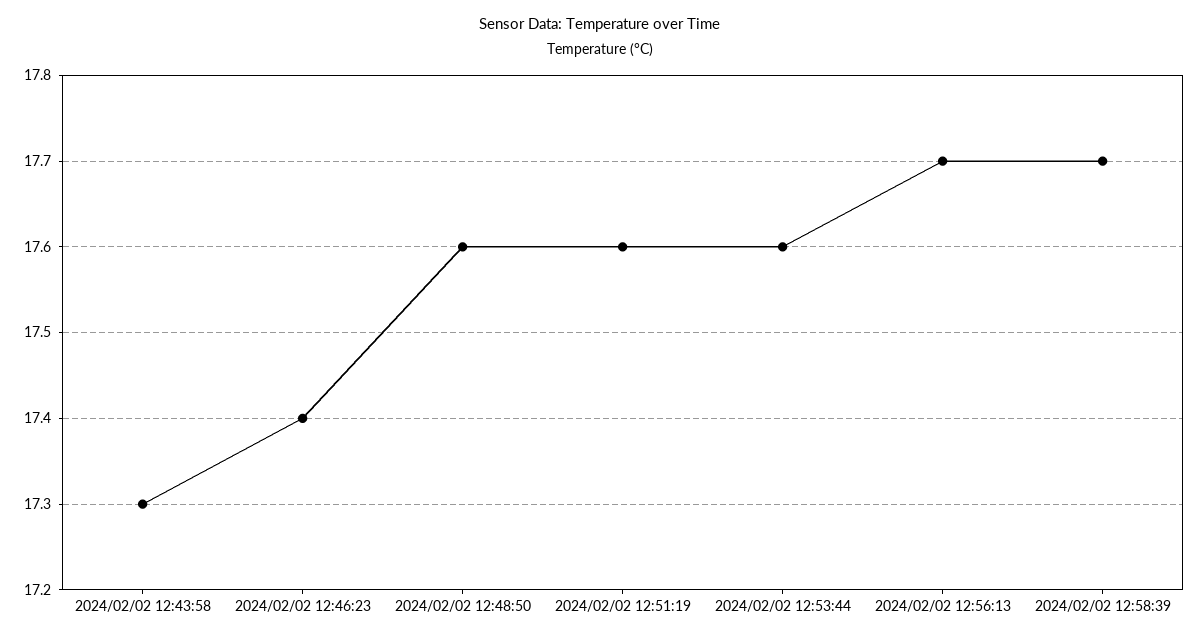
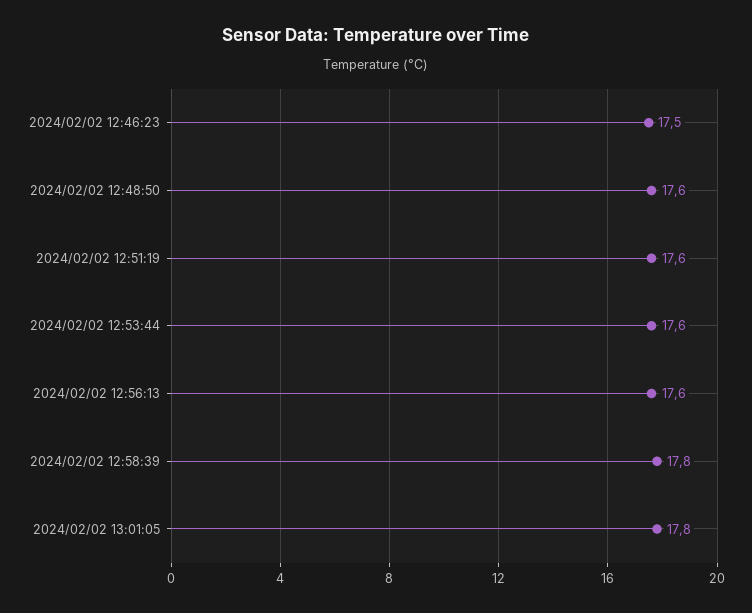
2024/02/02 12:43:58: 17.3 -> none
2024/02/02 12:46:23: 17.4 -> 17.5
2024/02/02 12:56:13: 17.7 -> 17.6
2024/02/02 12:58:39: 17.7 -> 17.8
2024/02/02 13:01:05: none -> 17.8

